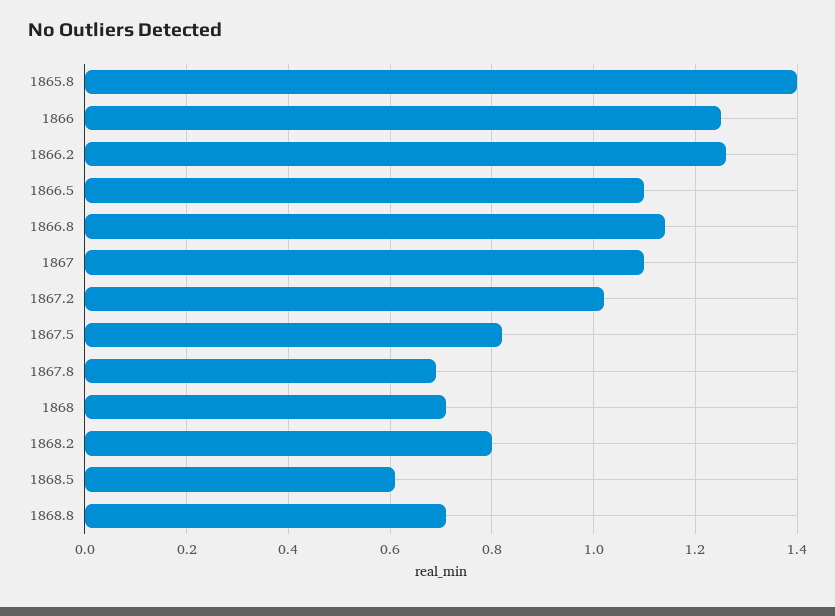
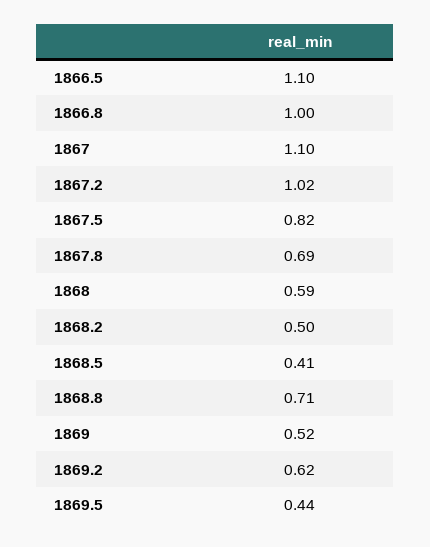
1865.8: 1.4 -> none
1866: 1.25 -> none
1866.2: 1.25 -> none
1866.8: 1.15 -> 1
1868: 0.7 -> 0.59
1868.2: 0.8 -> 0.5
1868.5: 0.6 -> 0.41
1869: none -> 0.52
1869.2: none -> 0.62
1869.5: none -> 0.44

